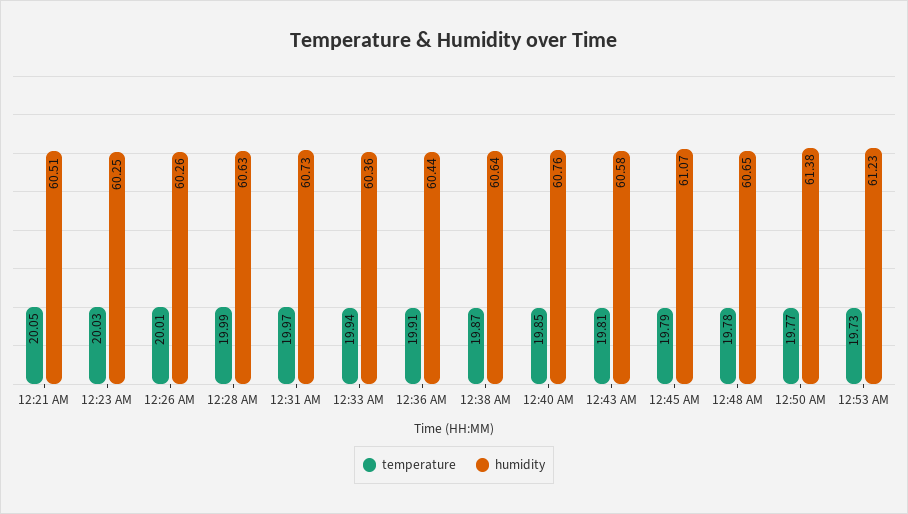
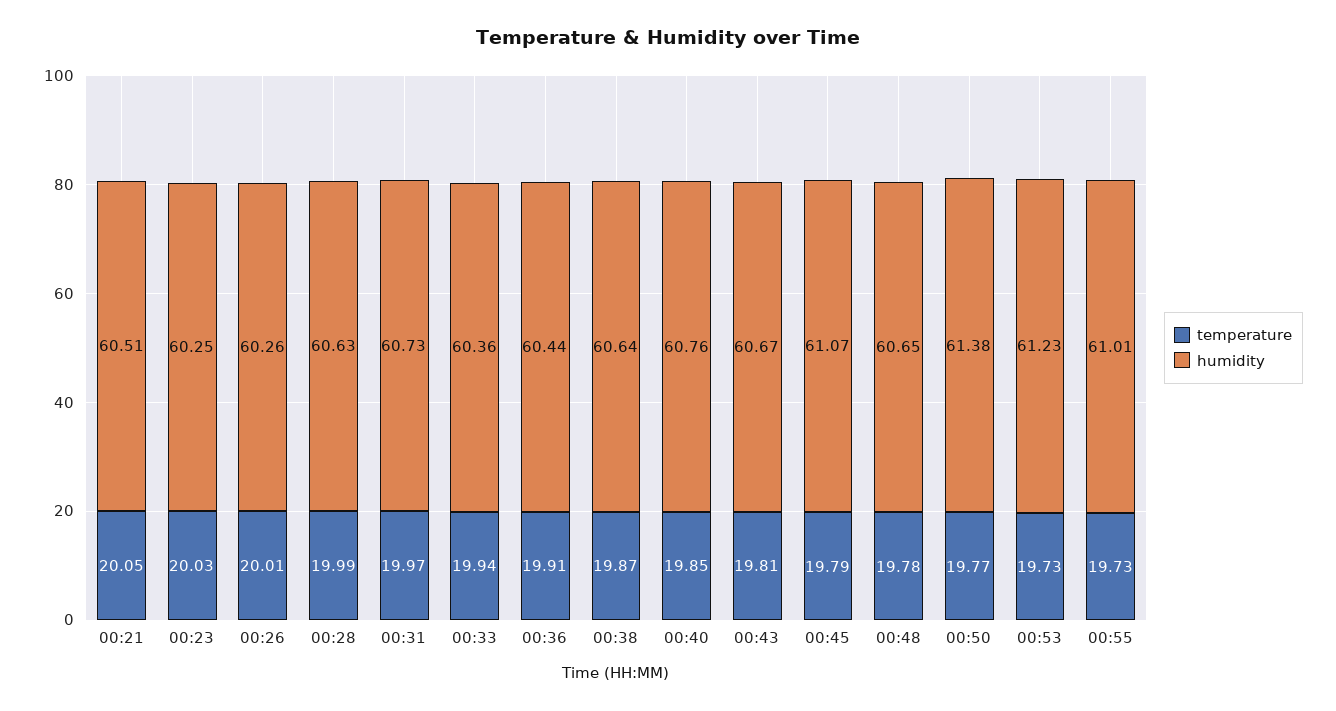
humidity, 12:43 AM: 60.58 -> 60.67
temperature, 00:55: none -> 19.73
humidity, 00:55: none -> 61.01

